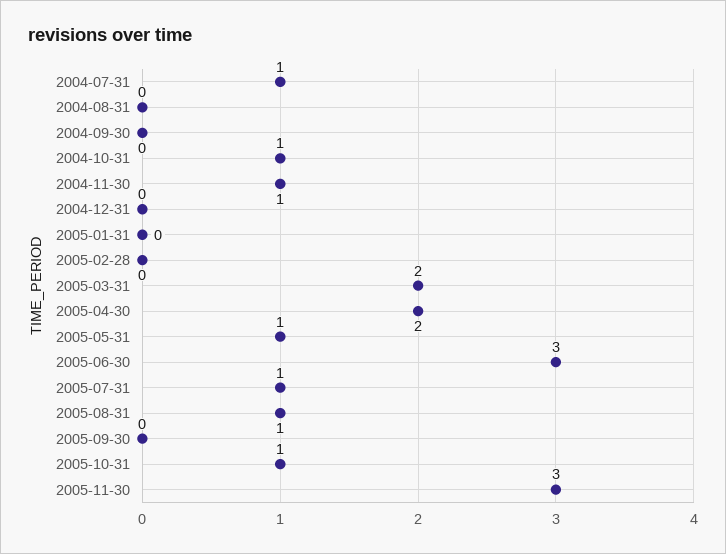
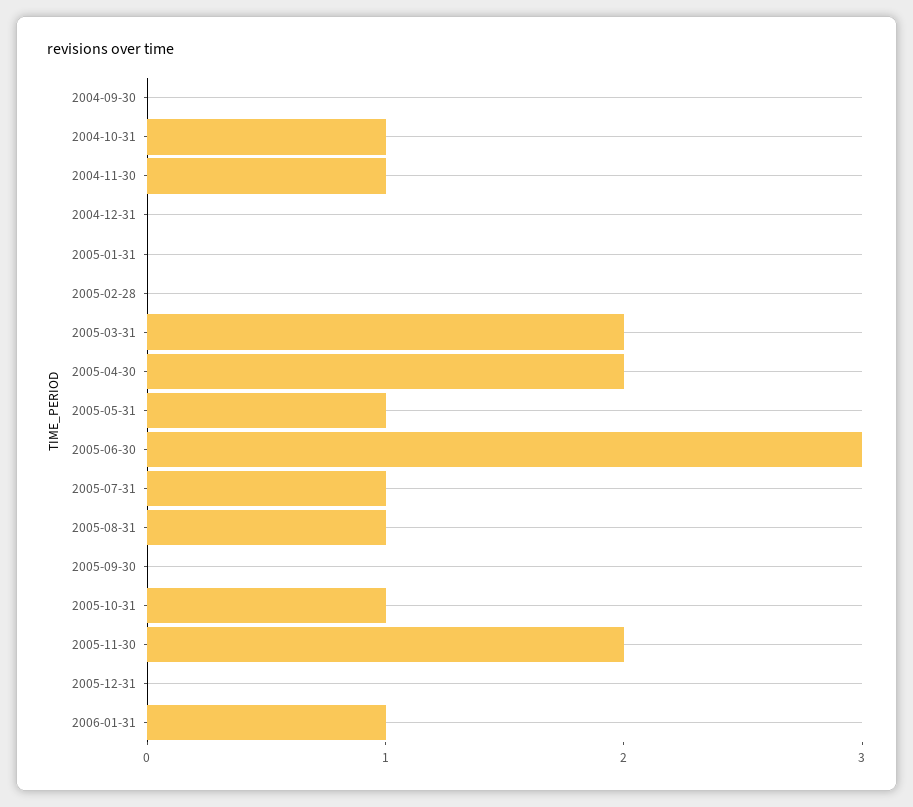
2004-07-31: 1 -> none
2004-08-31: 0 -> none
2005-11-30: 3 -> 2
2005-12-31: none -> 0
2006-01-31: none -> 1

